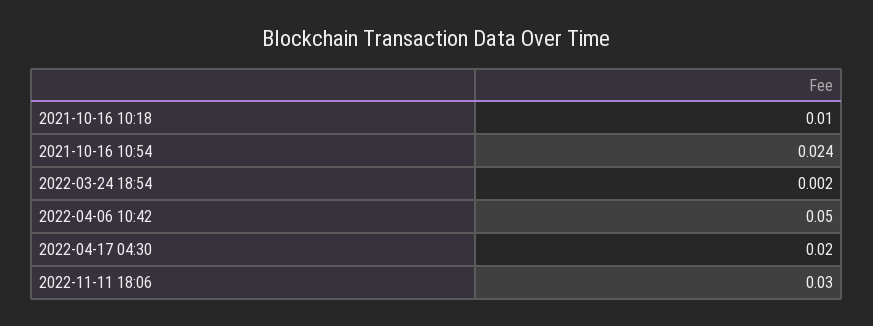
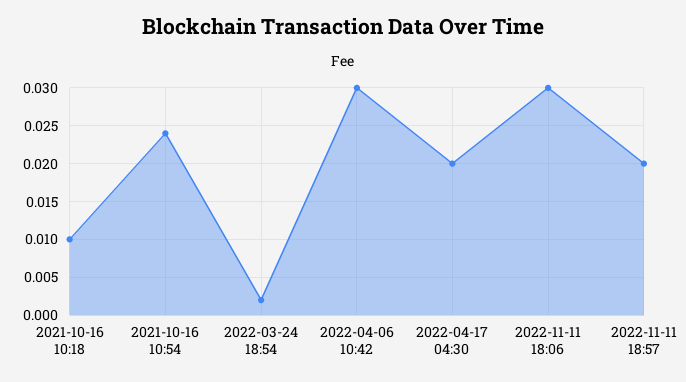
2022-04-06 10:42: 0.05 -> 0.03
2022-11-11 18:57: none -> 0.02

